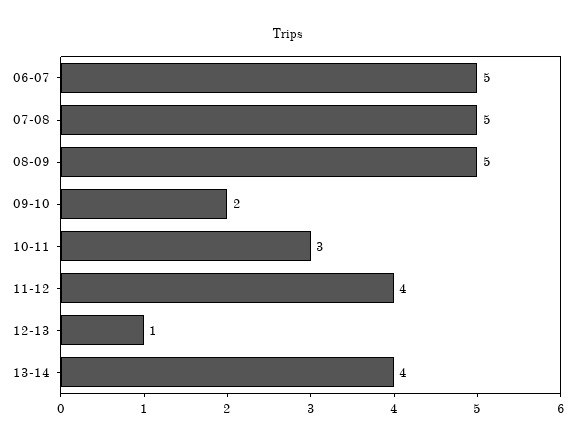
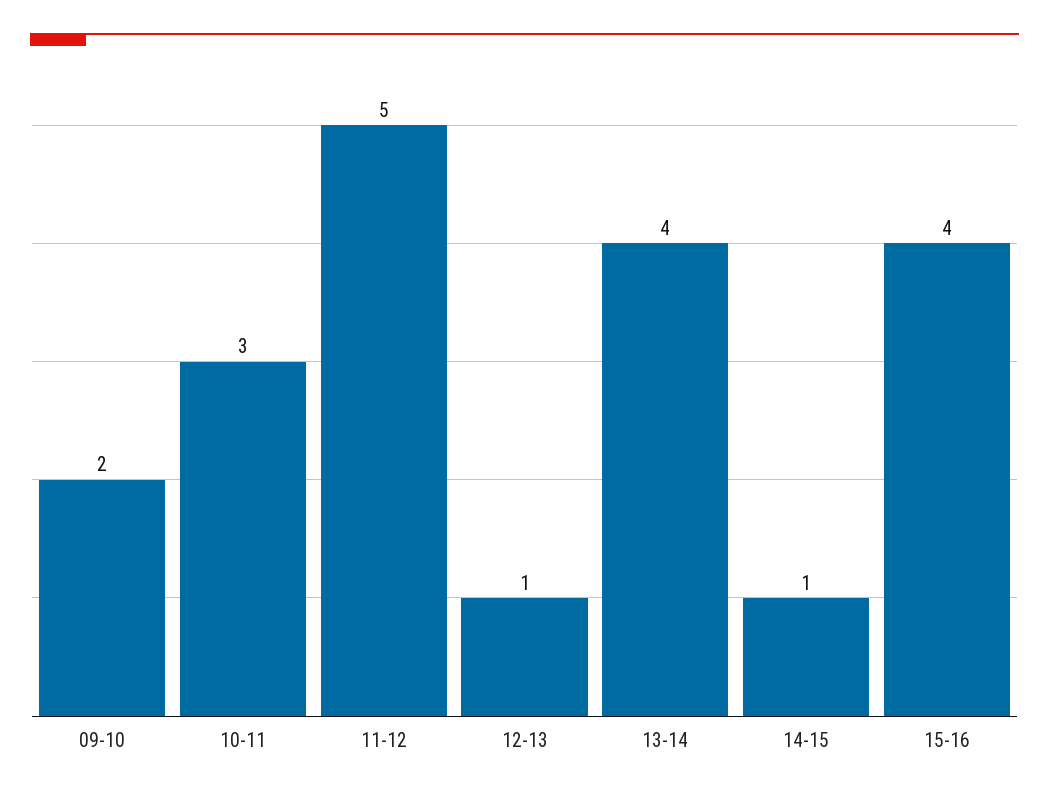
06-07: 5 -> none
07-08: 5 -> none
08-09: 5 -> none
11-12: 4 -> 5
14-15: none -> 1
15-16: none -> 4

